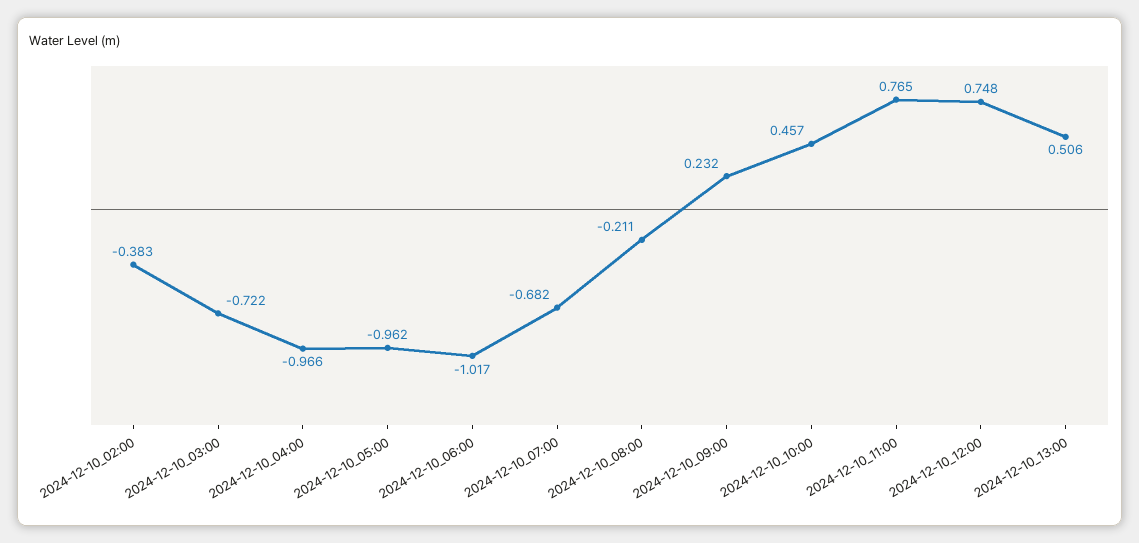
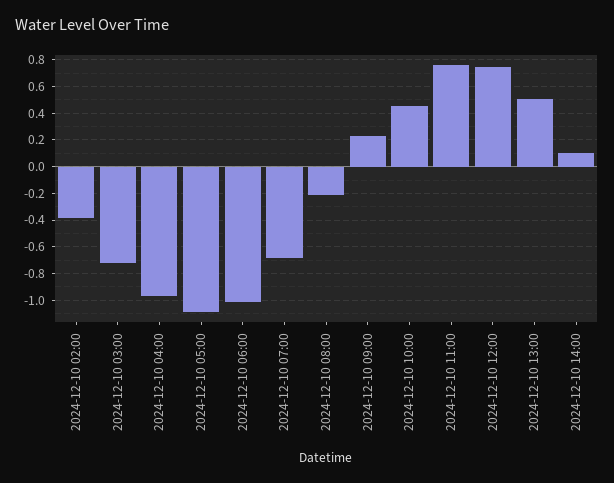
2024-12-10_05:00: -0.962 -> -1.1
2024-12-10 14:00: none -> 0.1

